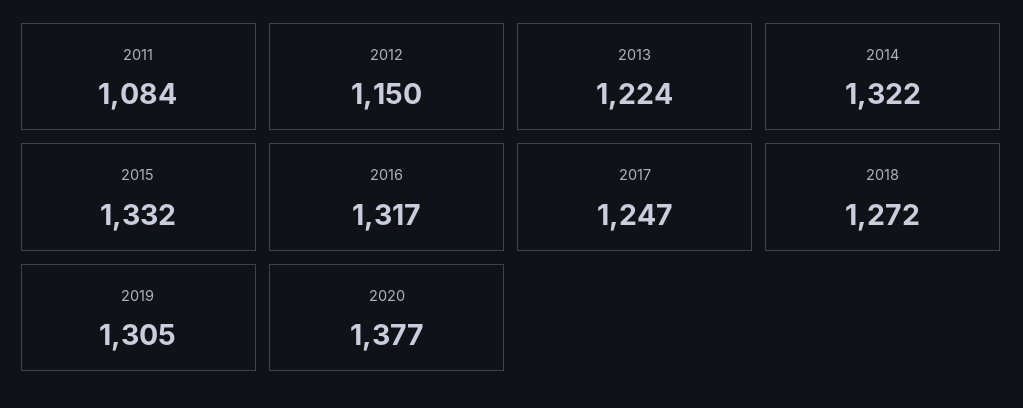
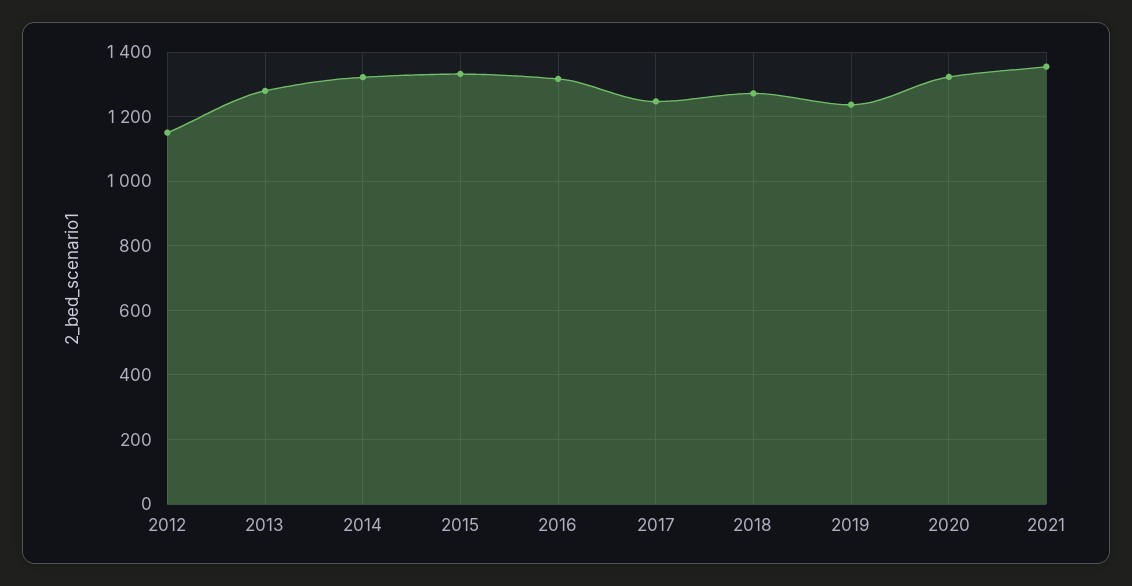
2011: 1084 -> none
2013: 1224 -> 1280
2019: 1305 -> 1240
2020: 1377 -> 1320
2021: none -> 1360

